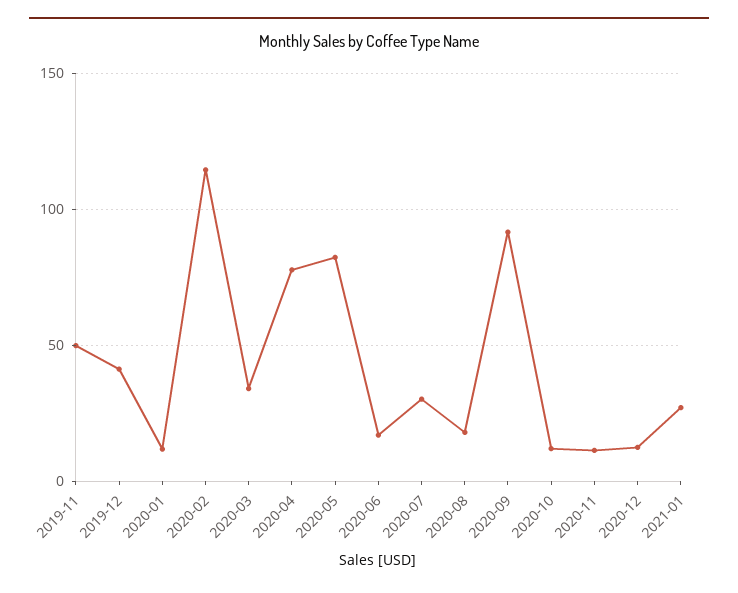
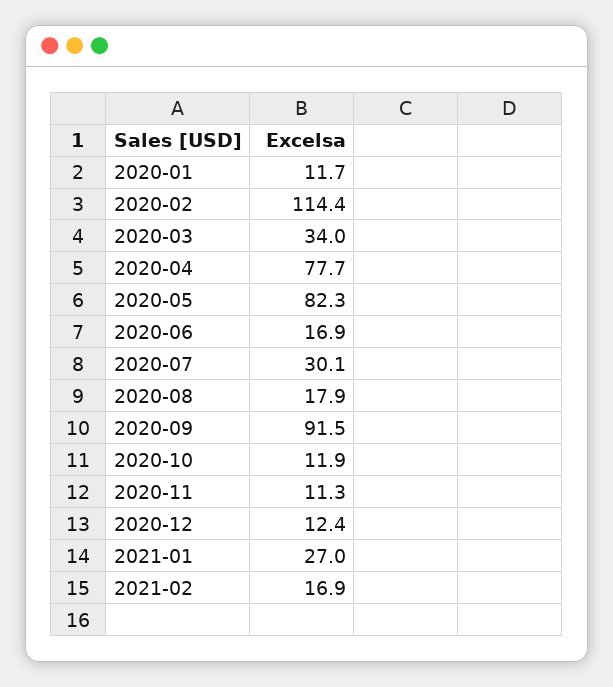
2019-11: 50 -> none
2019-12: 40 -> none
2021-02: none -> 16.9

